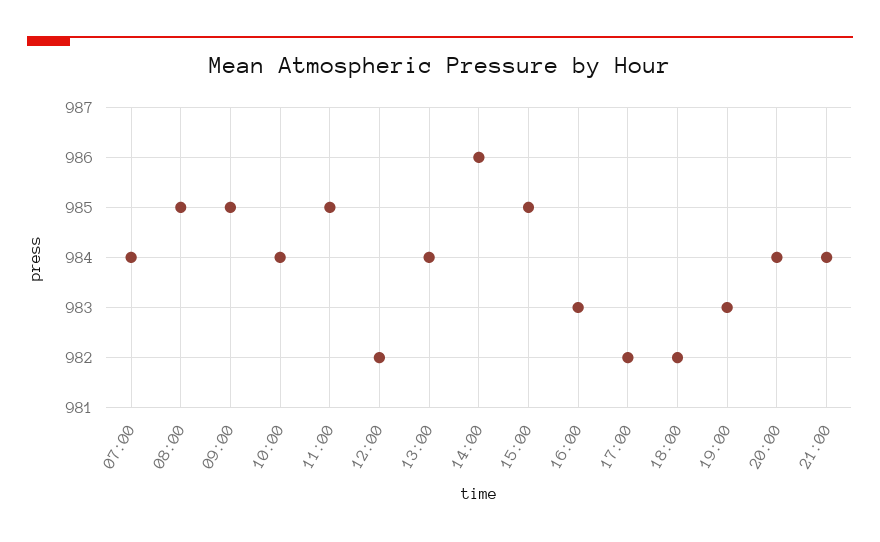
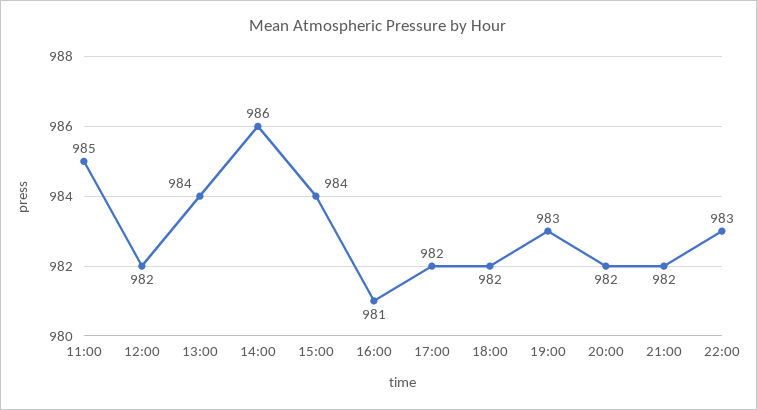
07:00: 984 -> none
08:00: 985 -> none
09:00: 985 -> none
10:00: 984 -> none
15:00: 985 -> 984
16:00: 983 -> 981
20:00: 984 -> 982
21:00: 984 -> 982
22:00: none -> 983

